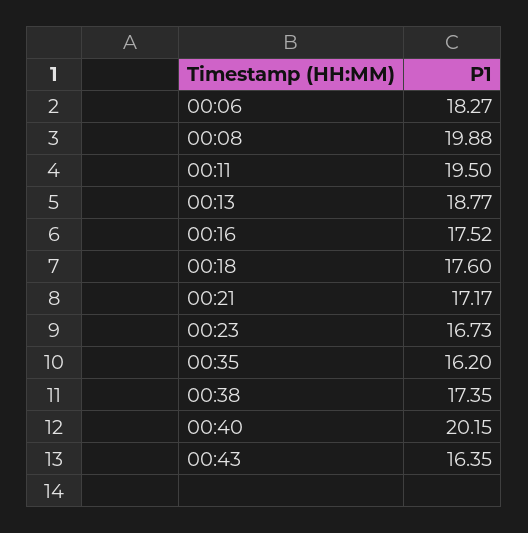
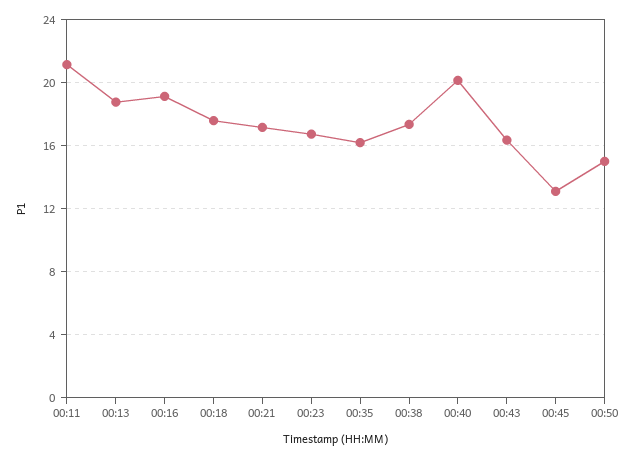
00:06: 18.27 -> none
00:08: 19.88 -> none
00:11: 19.5 -> 21
00:16: 17.52 -> 19
00:45: none -> 13
00:50: none -> 15

